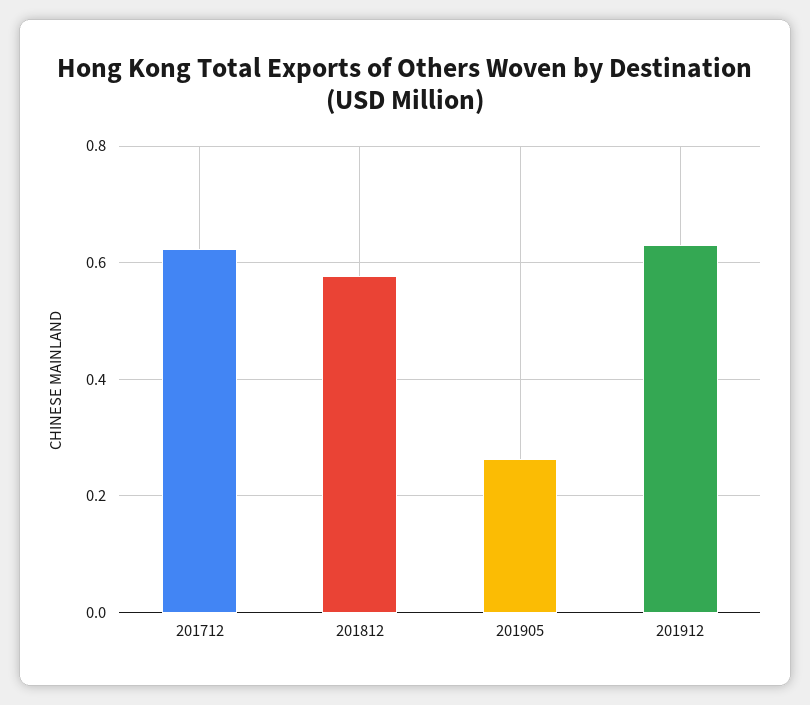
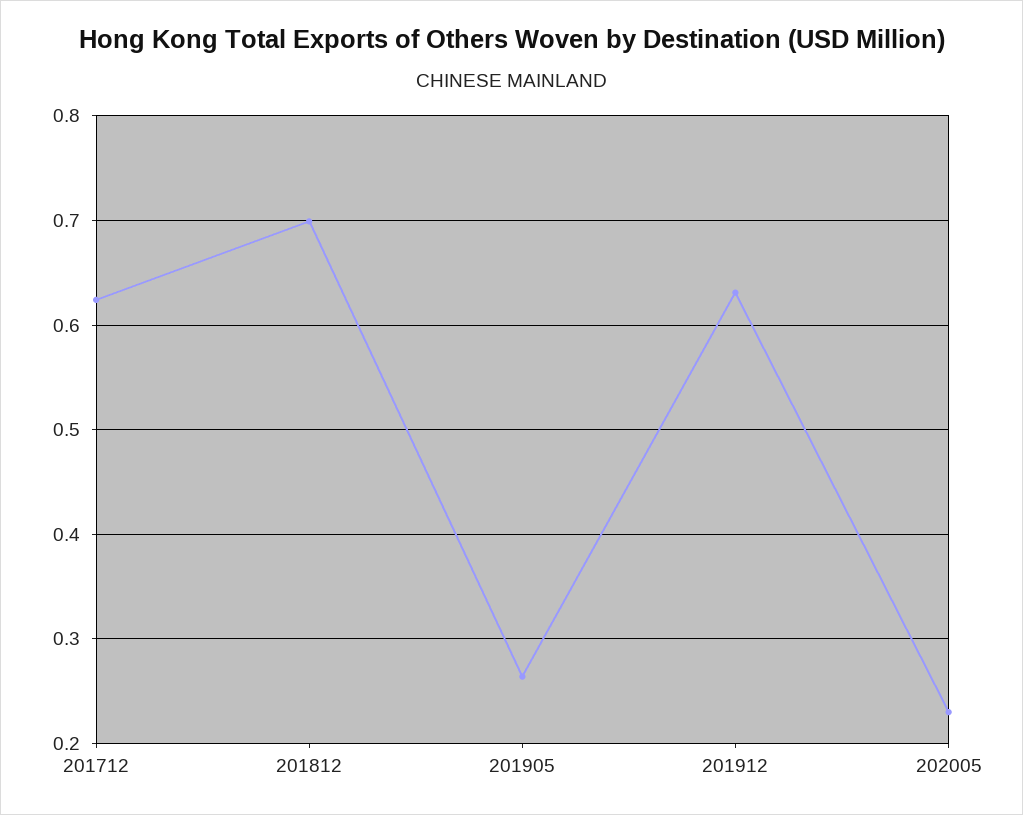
201812: 0.58 -> 0.7
202005: none -> 0.23

